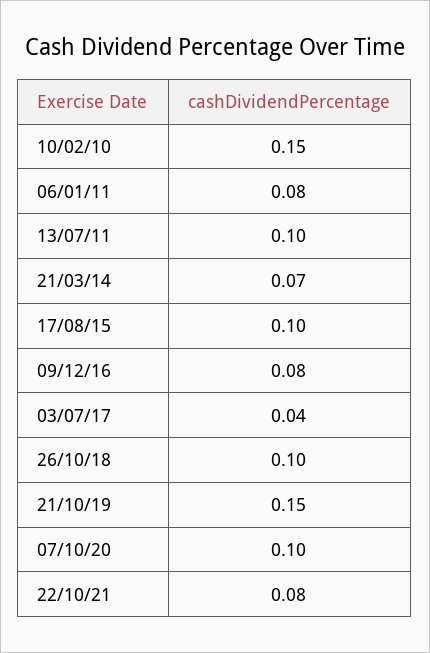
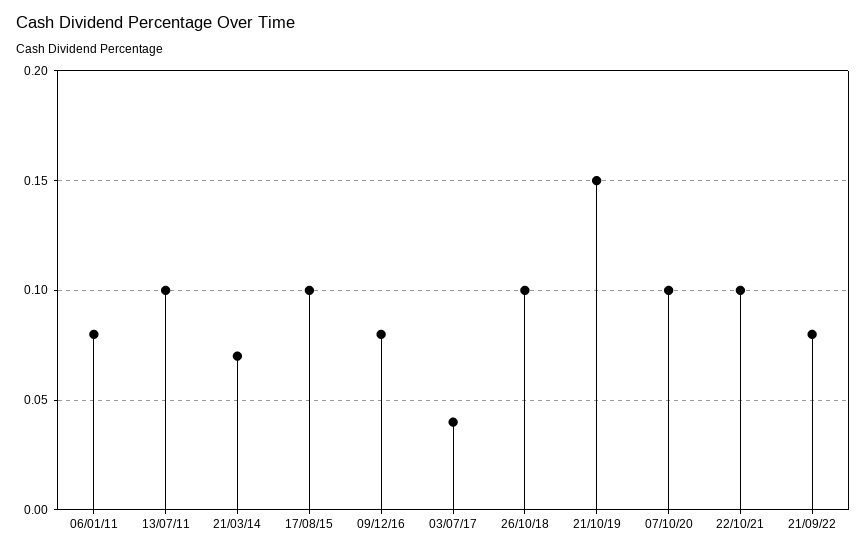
10/02/10: 0.15 -> none
22/10/21: 0.08 -> 0.1
21/09/22: none -> 0.08

